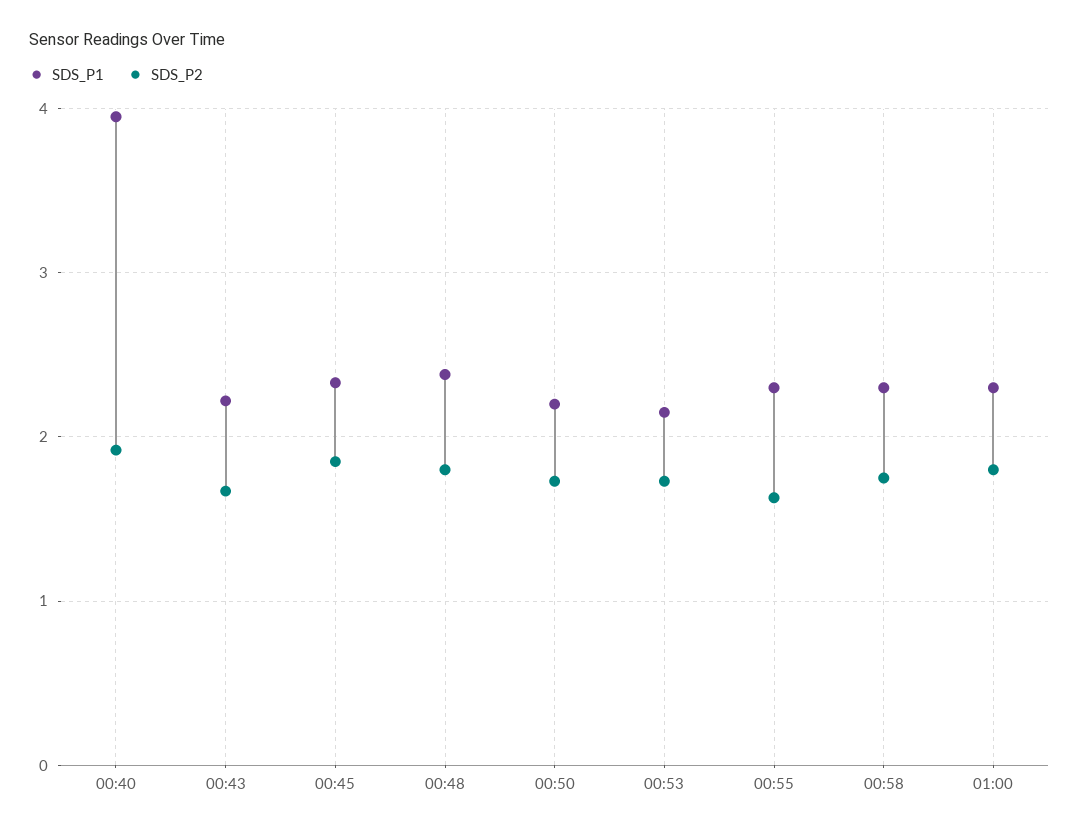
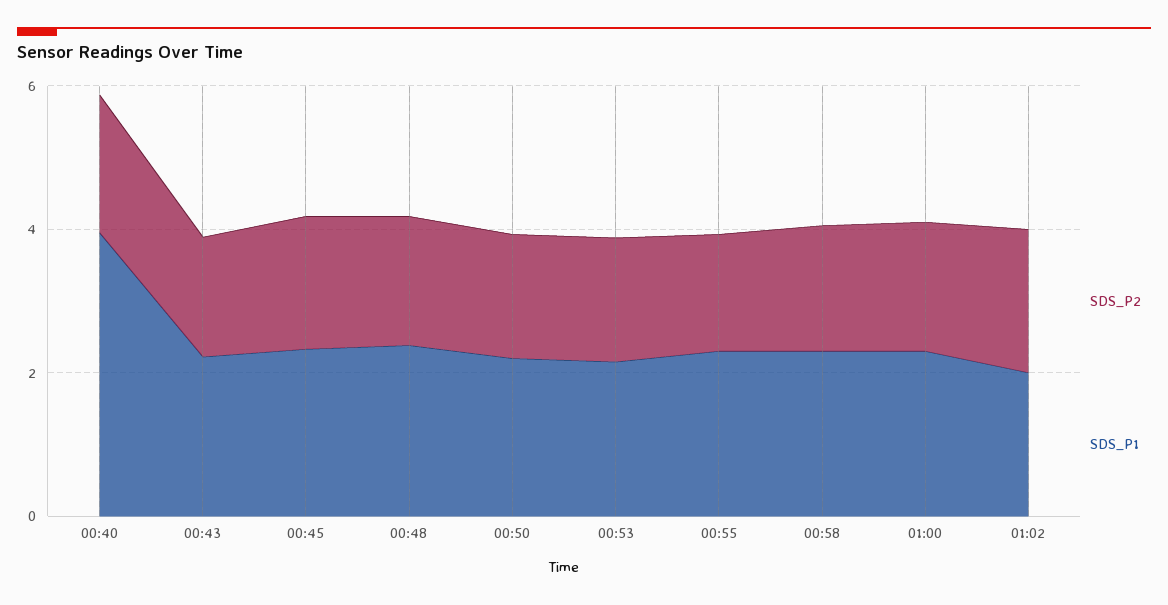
SDS_P2, 01:02: none -> 2
SDS_P1, 01:02: none -> 2

